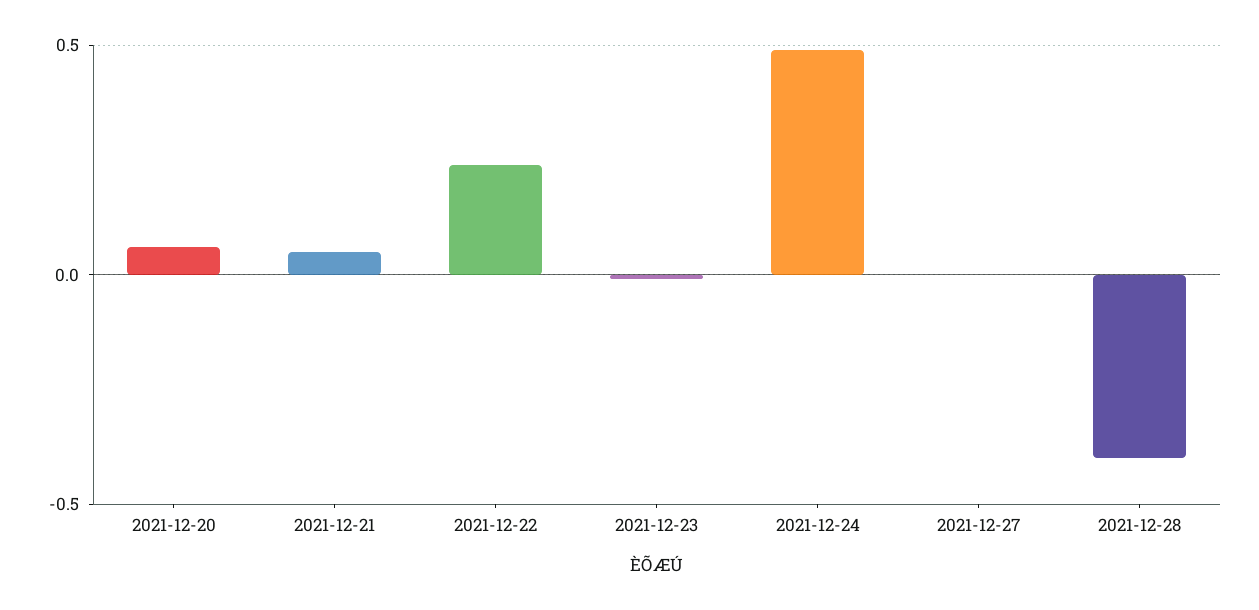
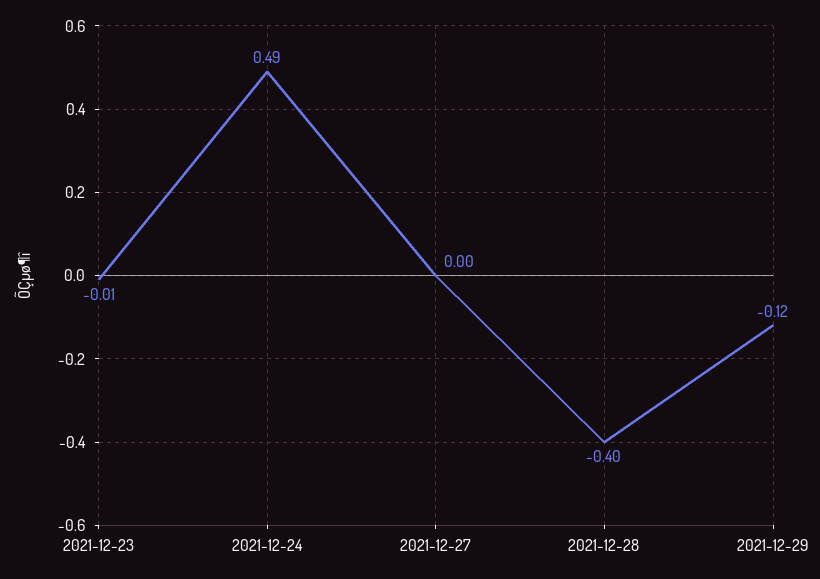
2021-12-20: 0.05 -> none
2021-12-21: 0.05 -> none
2021-12-22: 0.25 -> none
2021-12-29: none -> -0.12

